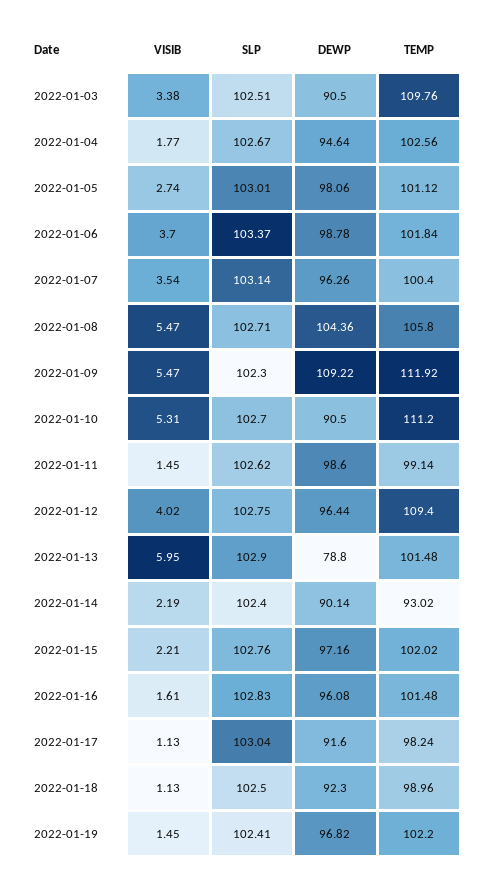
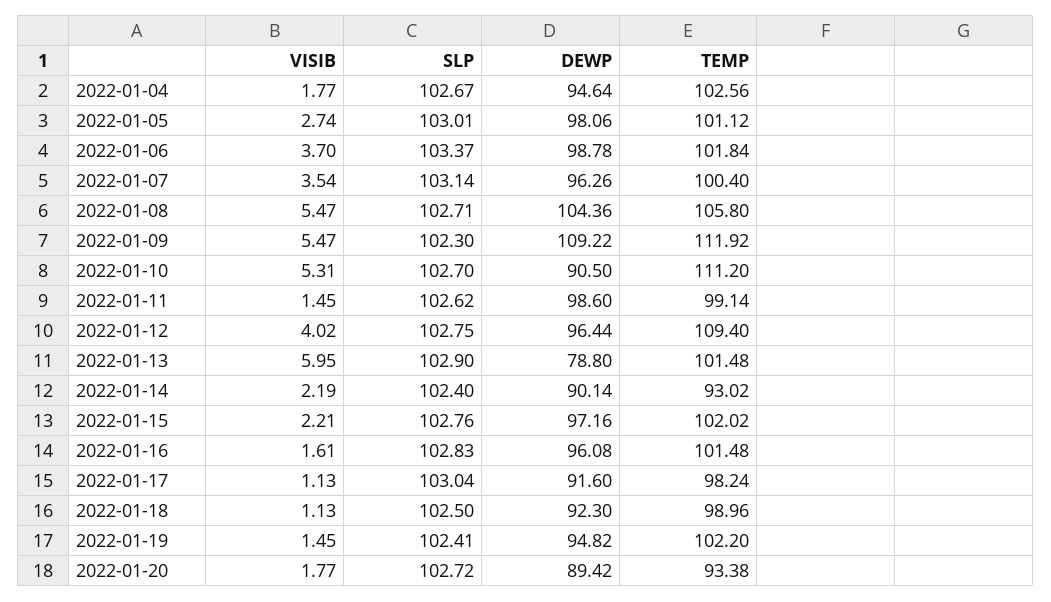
VISIB, 2022-01-03: 3.38 -> none
SLP, 2022-01-03: 102.51 -> none
DEWP, 2022-01-03: 90.5 -> none
TEMP, 2022-01-03: 109.76 -> none
DEWP, 2022-01-19: 96.82 -> 94.82
VISIB, 2022-01-20: none -> 1.77
SLP, 2022-01-20: none -> 102.72
DEWP, 2022-01-20: none -> 89.42
TEMP, 2022-01-20: none -> 93.38

